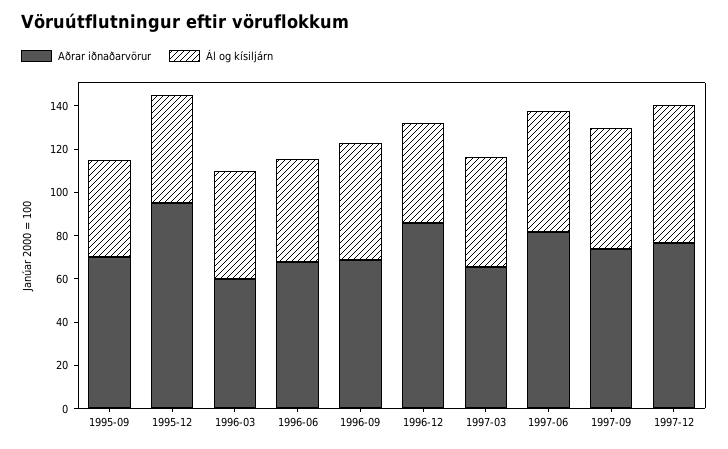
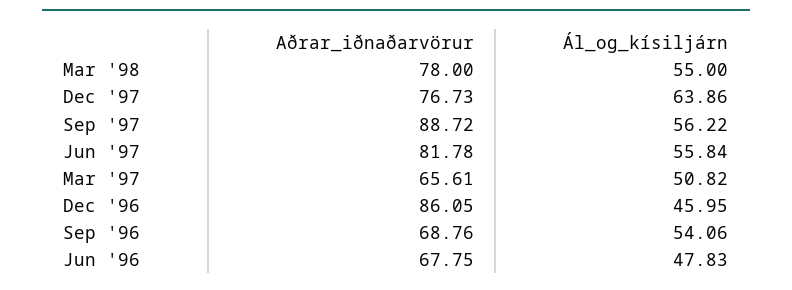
Aðrar iðnaðarvörur, 1995-09: 70 -> none
Ál og kísiljárn, 1995-09: 45 -> none
Aðrar iðnaðarvörur, 1995-12: 95 -> none
Ál og kísiljárn, 1995-12: 50 -> none
Aðrar iðnaðarvörur, 1996-03: 60 -> none
Ál og kísiljárn, 1996-03: 50 -> none
Aðrar iðnaðarvörur, 1997-09: 75 -> 88.72
Aðrar iðnaðarvörur, Mar '98: none -> 78
Ál og kísiljárn, Mar '98: none -> 55

